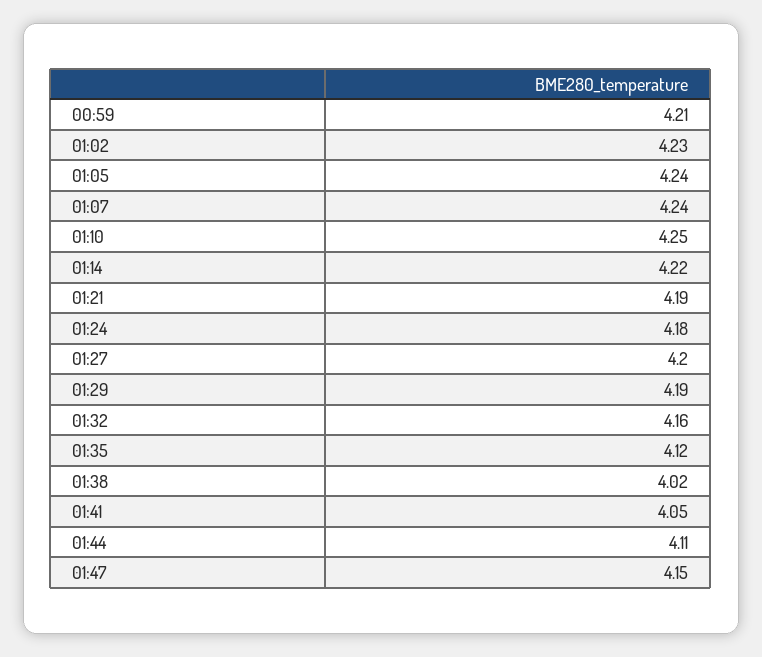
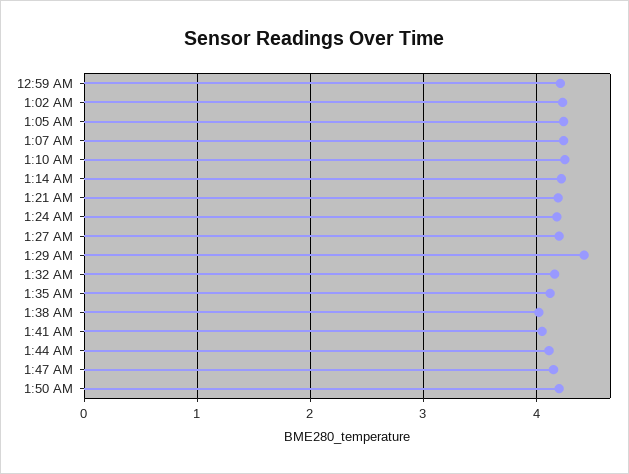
01:29: 4.19 -> 4.4
1:50 AM: none -> 4.2

